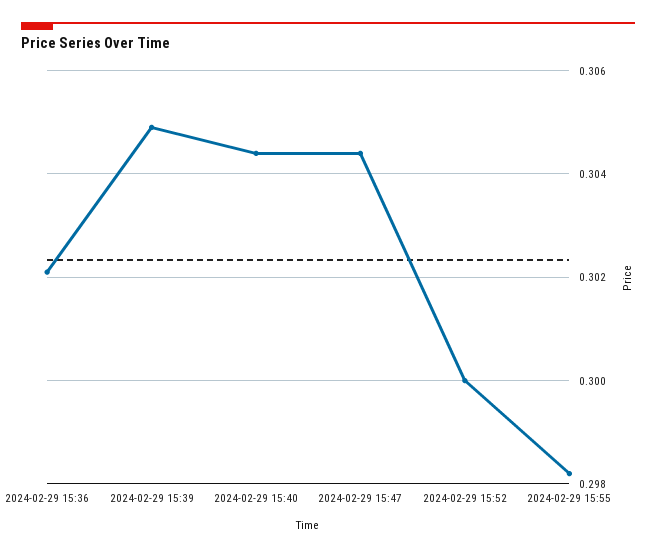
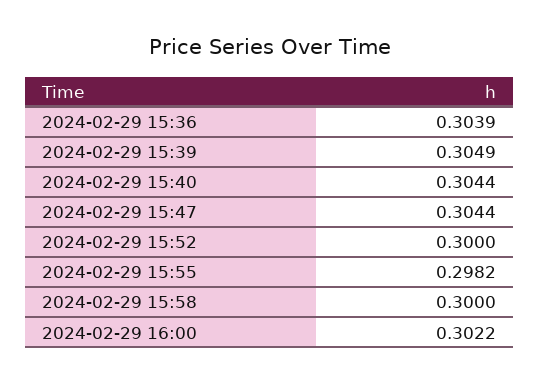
2024-02-29 15:36: 0.302 -> 0.3039
2024-02-29 15:58: none -> 0.3
2024-02-29 16:00: none -> 0.3022

